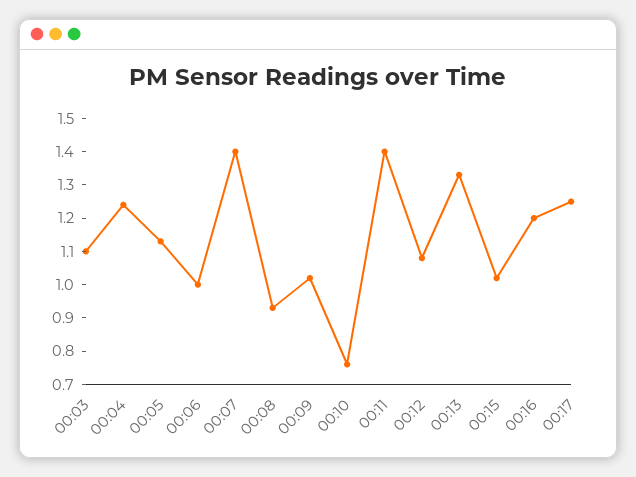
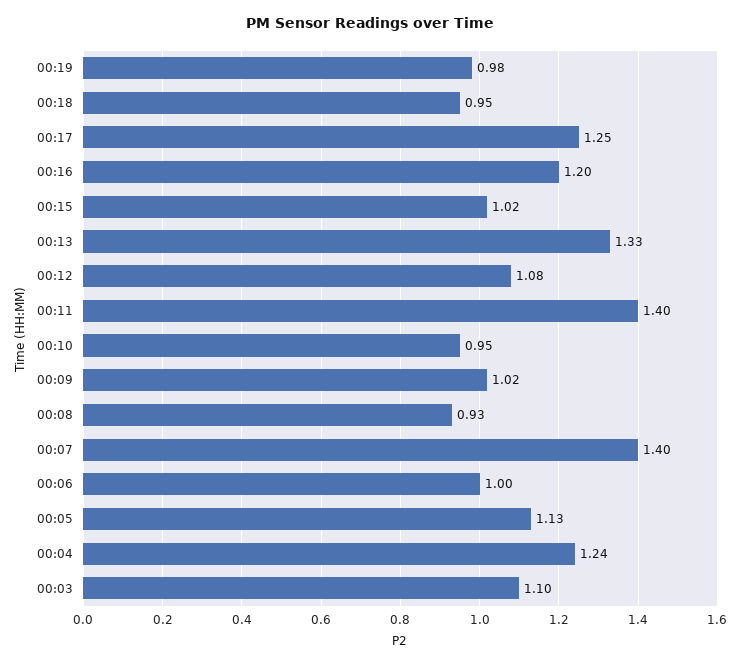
00:10: 0.75 -> 0.95
00:19: none -> 0.98
00:18: none -> 0.95

